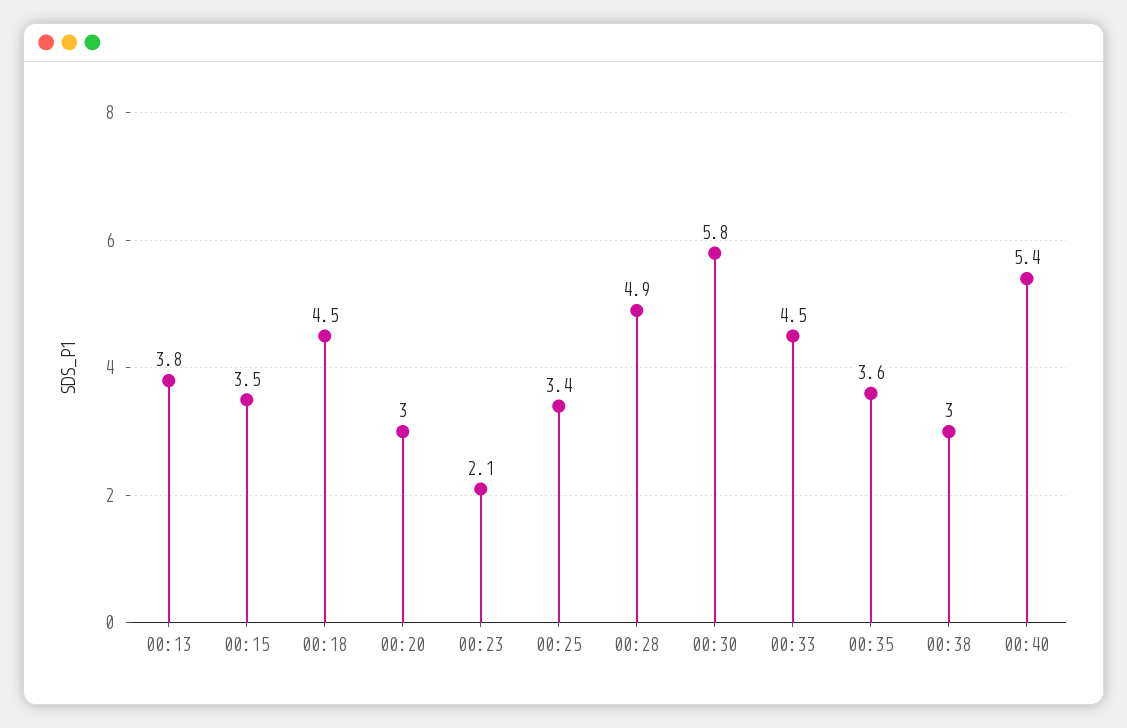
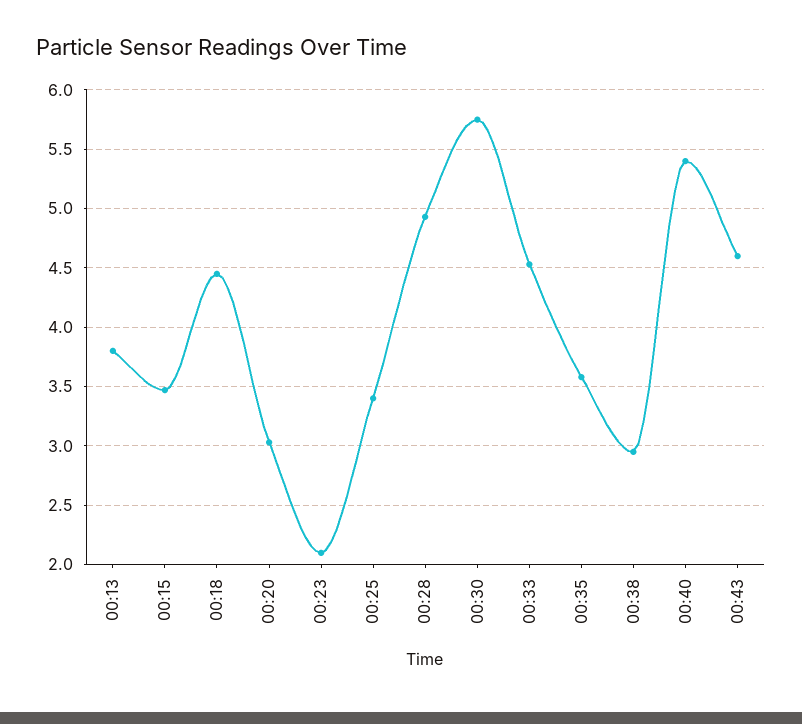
00:43: none -> 4.6

